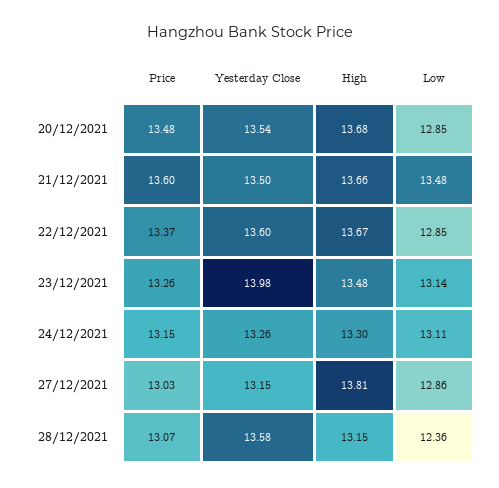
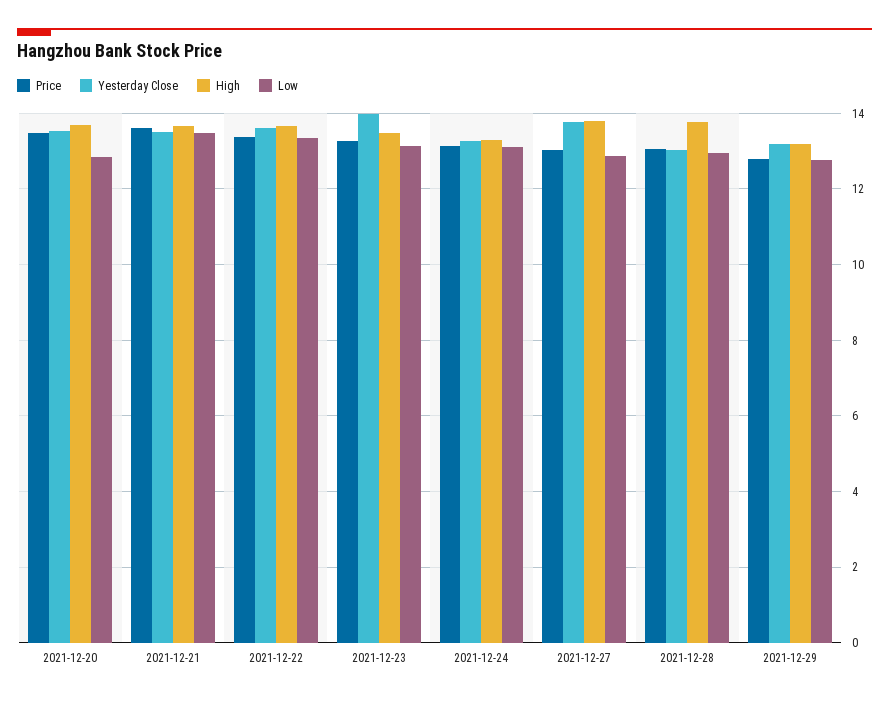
Low, 22/12/2021: 12.85 -> 13.4
Yesterday Close, 27/12/2021: 13.15 -> 13.8
Yesterday Close, 28/12/2021: 13.58 -> 13
High, 28/12/2021: 13.15 -> 13.8
Low, 28/12/2021: 12.36 -> 13
Price, 2021-12-29: none -> 12.8
Yesterday Close, 2021-12-29: none -> 13.2
High, 2021-12-29: none -> 13.2
Low, 2021-12-29: none -> 12.8

